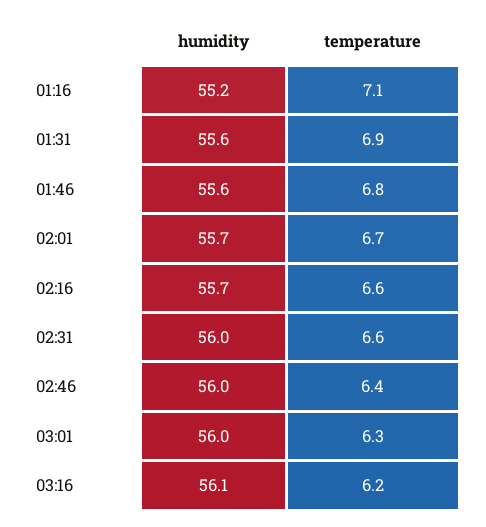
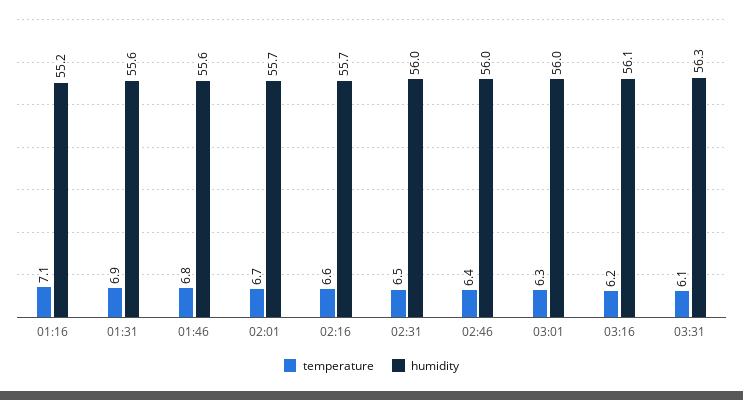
temperature, 02:31: 6.6 -> 6.5
temperature, 03:31: none -> 6.1
humidity, 03:31: none -> 56.3

